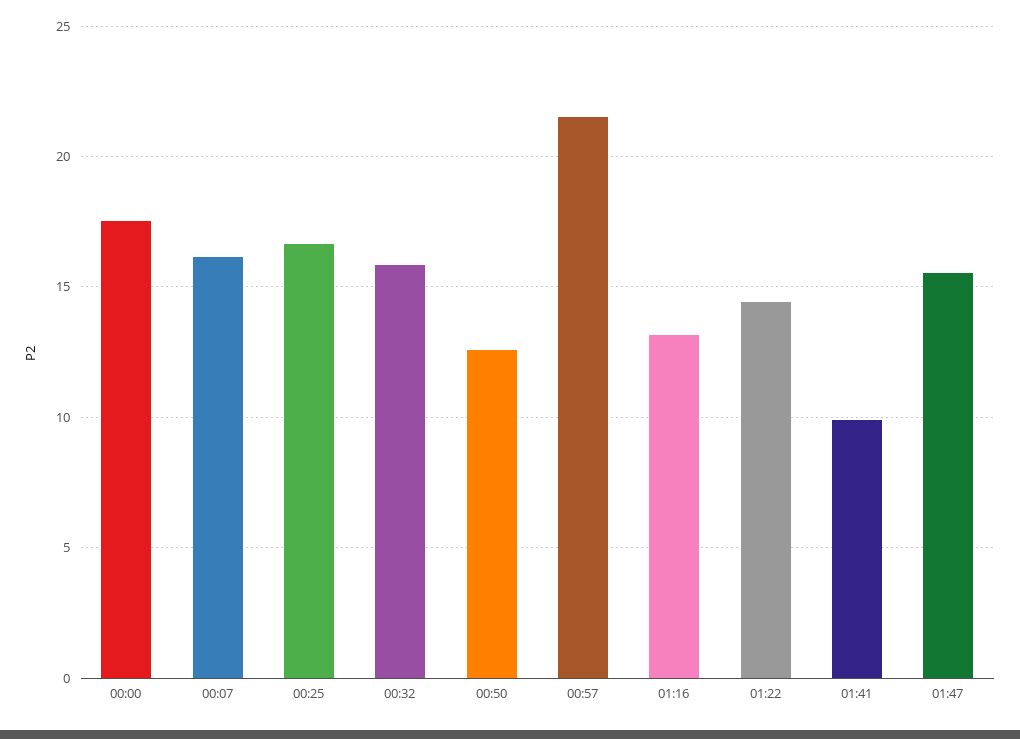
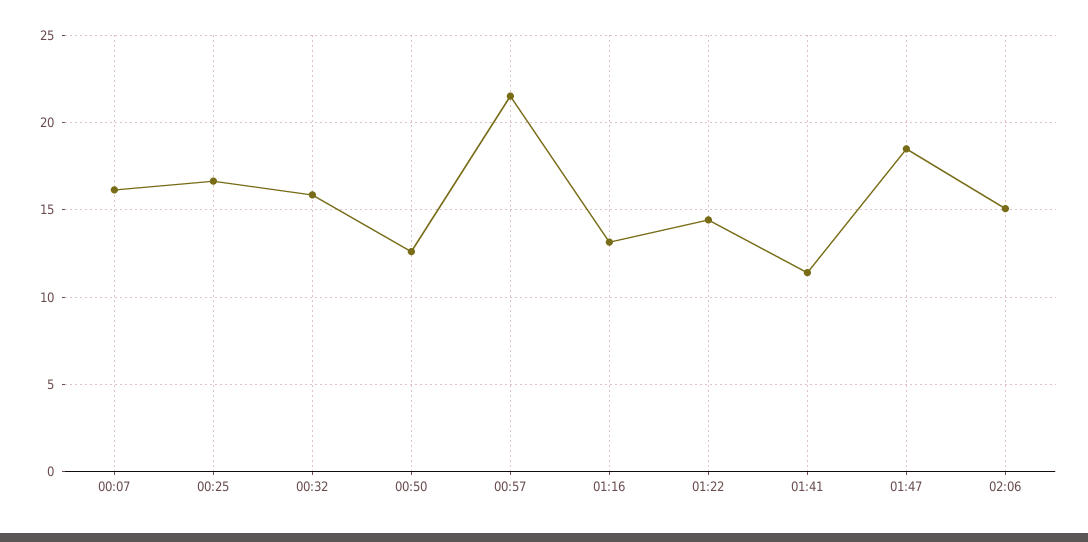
00:00: 17.5 -> none
01:41: 10 -> 11.5
01:47: 15.5 -> 18.5
02:06: none -> 15

